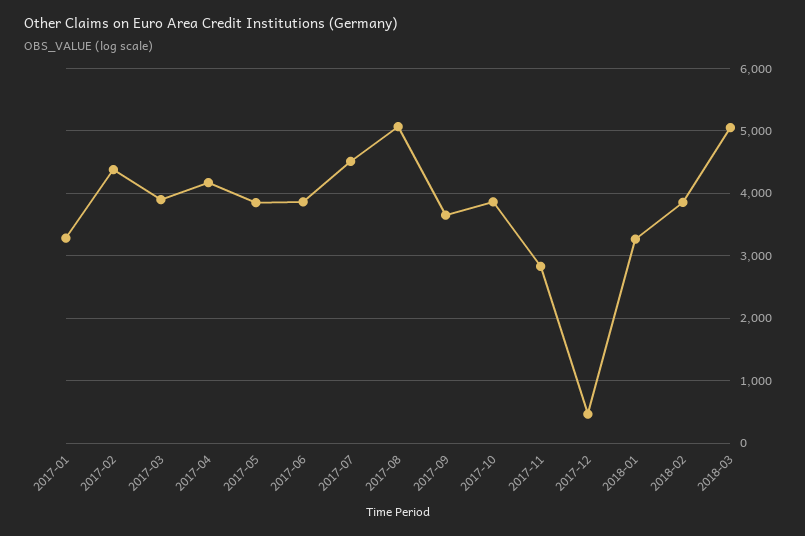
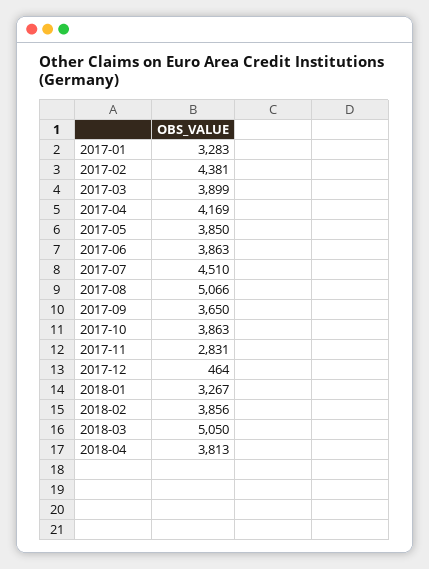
2018-04: none -> 3813

